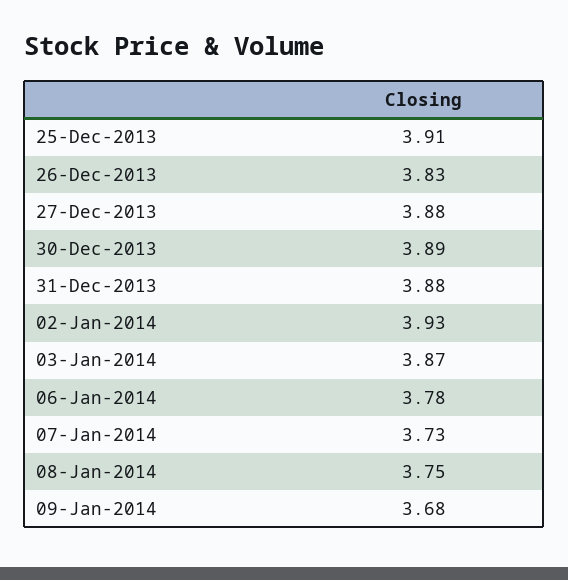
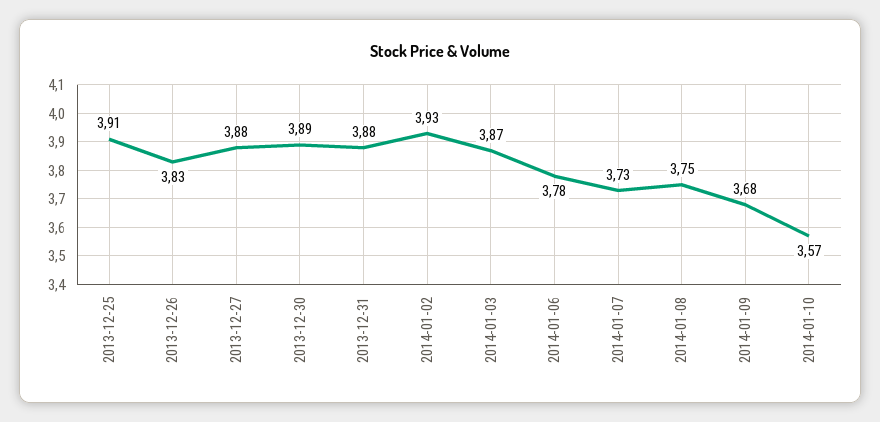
2014-01-10: none -> 3.57

